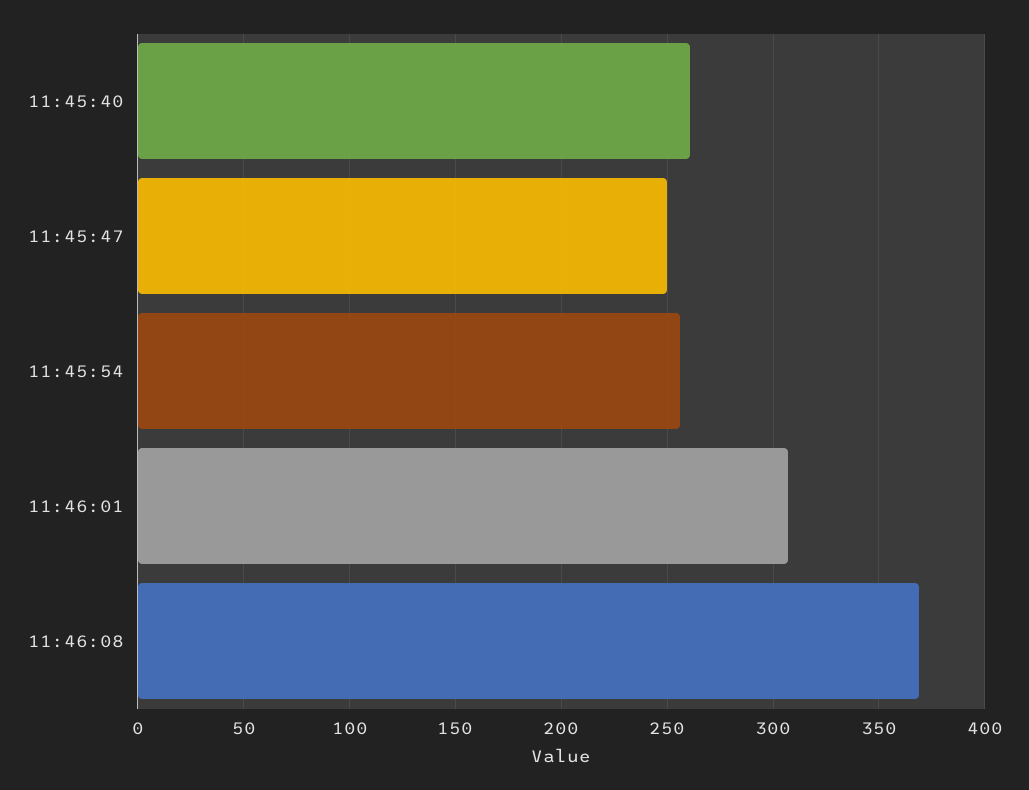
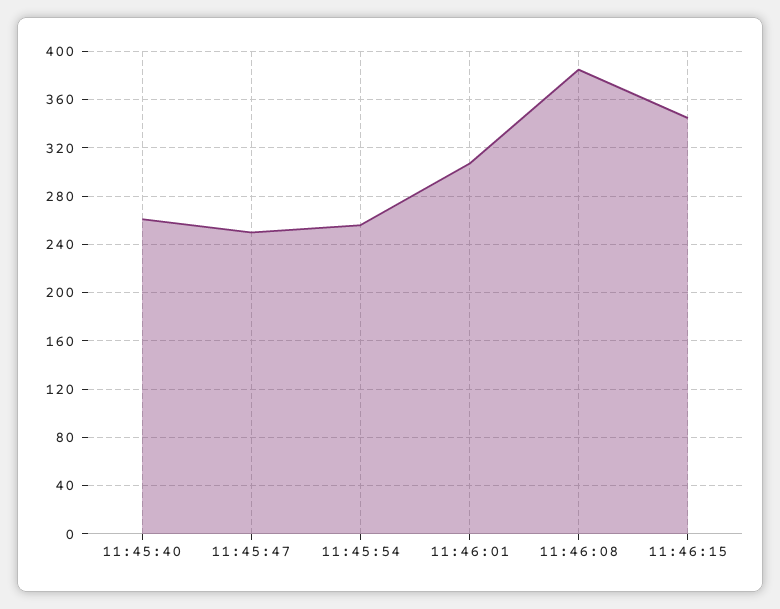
11:46:08: 370 -> 385
11:46:15: none -> 345

